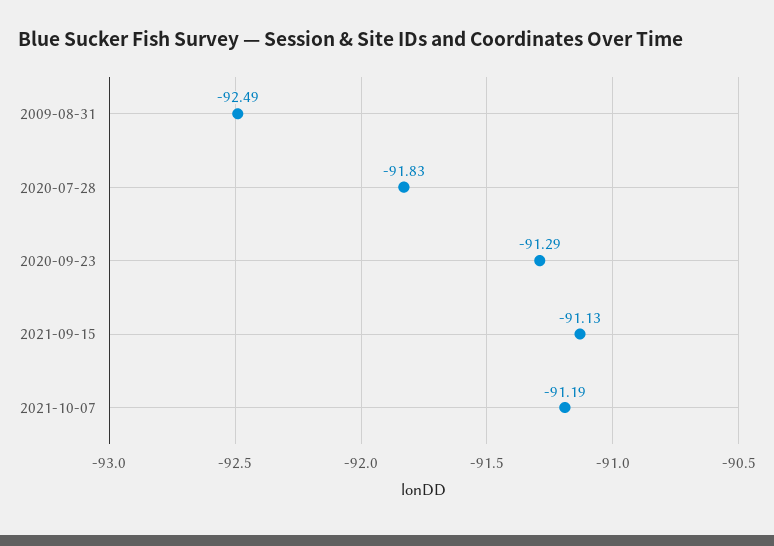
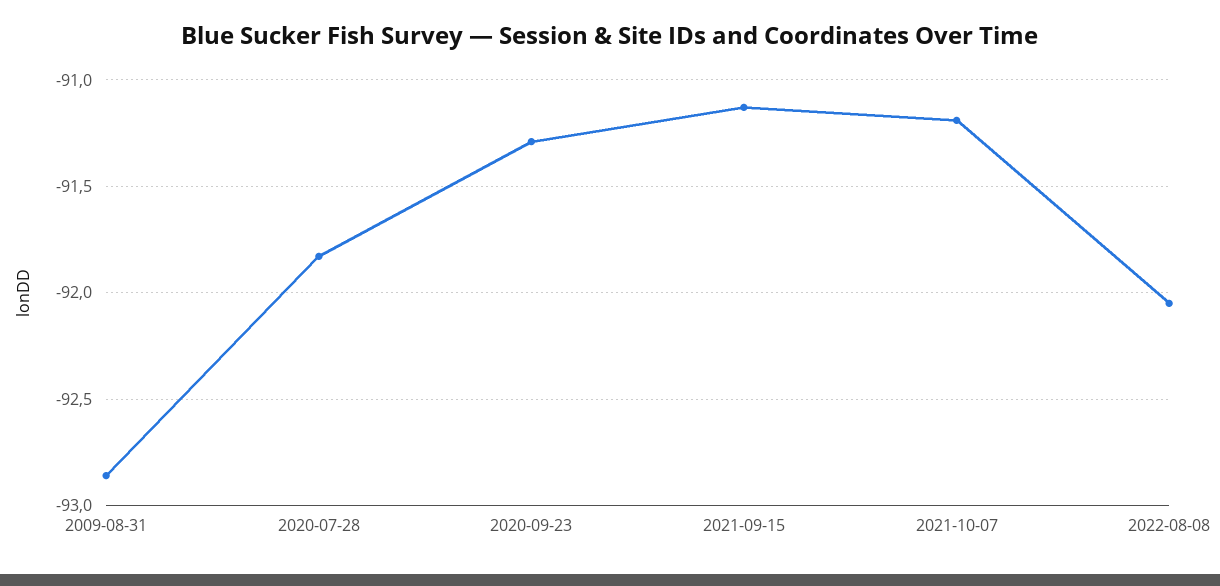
2009-08-31: -92.49 -> -92.85
2022-08-08: none -> -92.05

